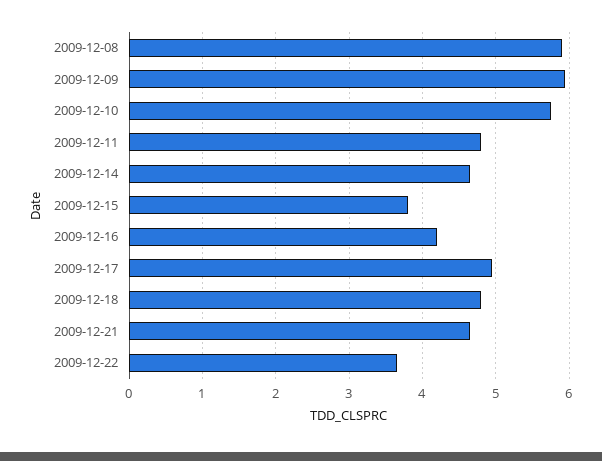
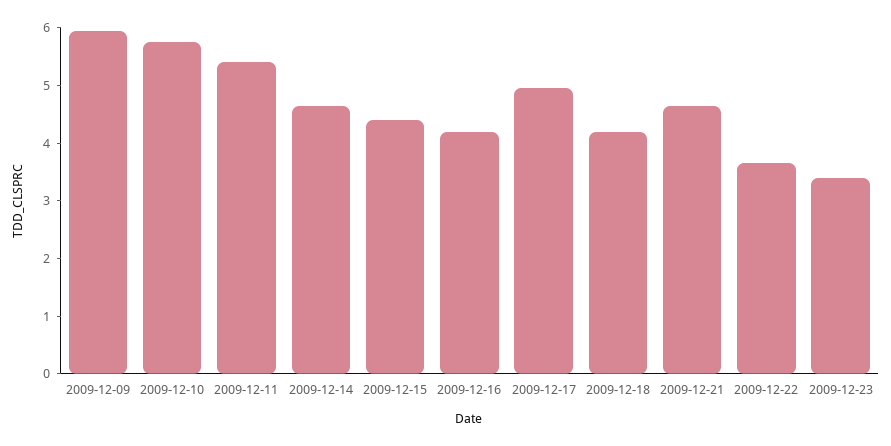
2009-12-08: 5.9 -> none
2009-12-11: 4.8 -> 5.4
2009-12-15: 3.8 -> 4.4
2009-12-18: 4.8 -> 4.2
2009-12-23: none -> 3.4

